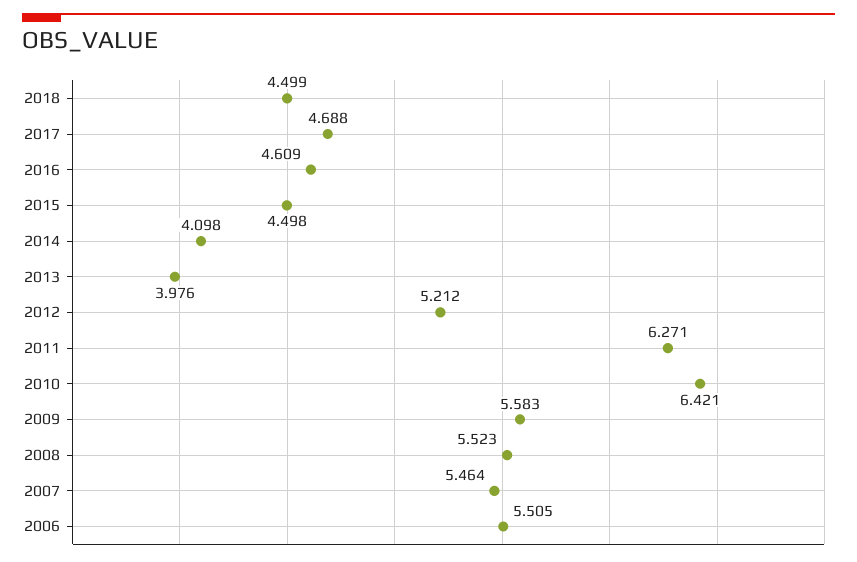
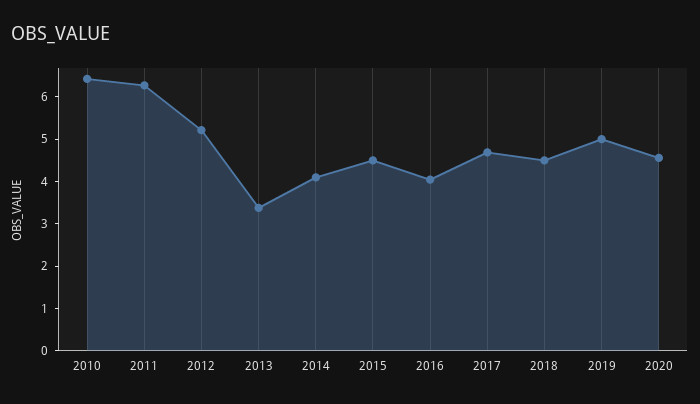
2016: 4.609 -> 4
2013: 3.976 -> 3.4
2009: 5.583 -> none
2008: 5.523 -> none
2007: 5.464 -> none
2006: 5.505 -> none
2019: none -> 5
2020: none -> 4.6

